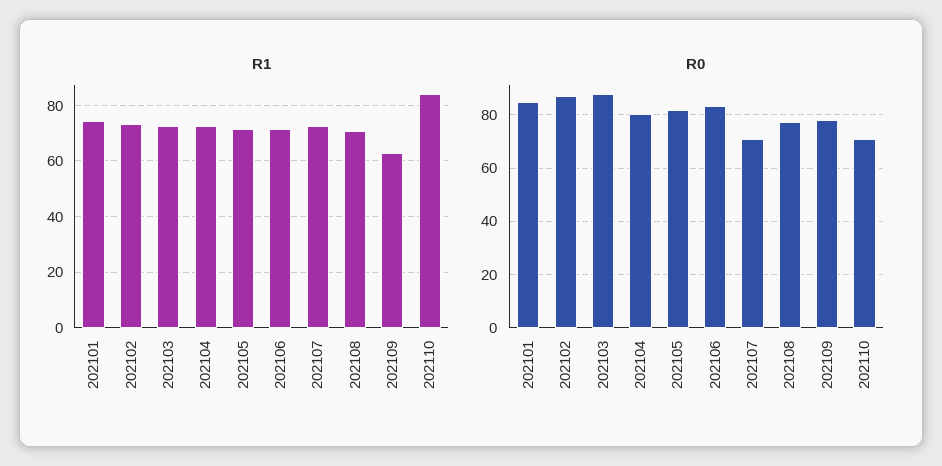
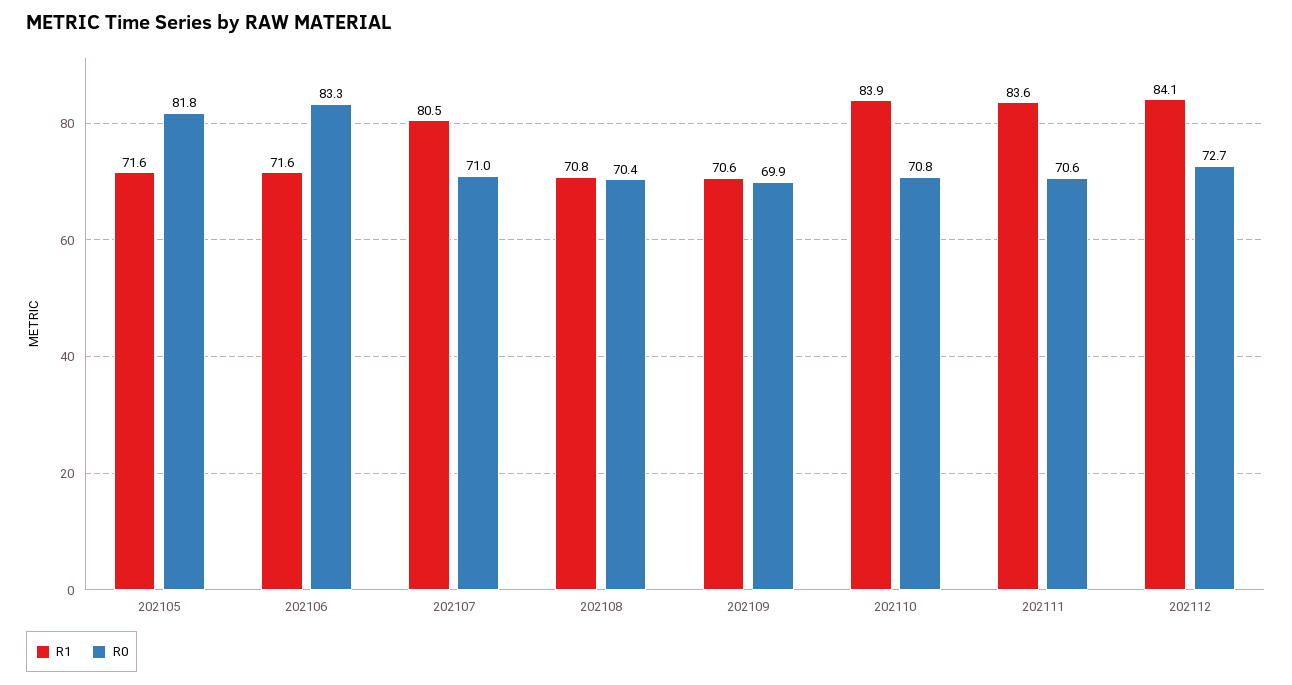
R1, 202101: 75 -> none
R1, 202102: 72.5 -> none
R1, 202103: 72.5 -> none
R1, 202104: 72.5 -> none
R1, 202107: 72.5 -> 80.5
R1, 202109: 62.5 -> 70.6
R0, 202101: 85 -> none
R0, 202102: 87.5 -> none
R0, 202103: 87.5 -> none
R0, 202104: 80 -> none
R0, 202108: 77.5 -> 70.4
R0, 202109: 77.5 -> 69.9
R1, 202111: none -> 83.6
R0, 202111: none -> 70.6
R1, 202112: none -> 84.1
R0, 202112: none -> 72.7

